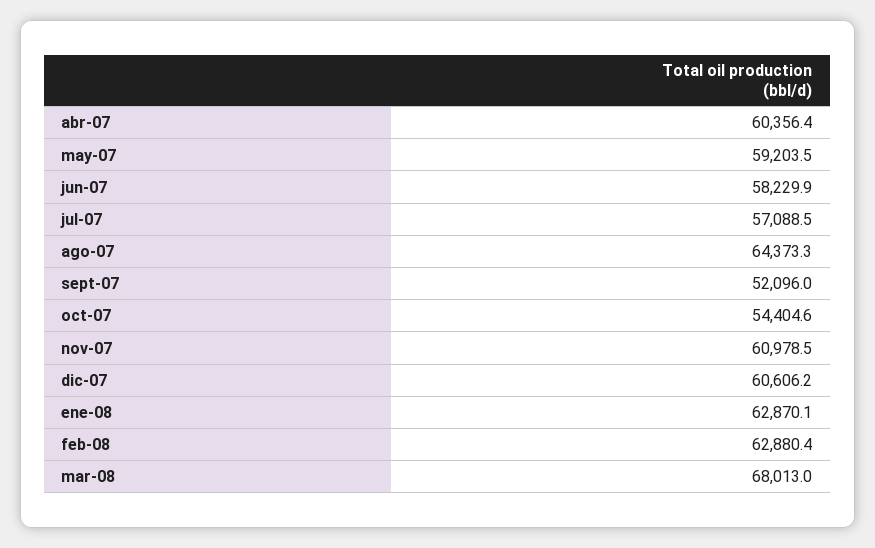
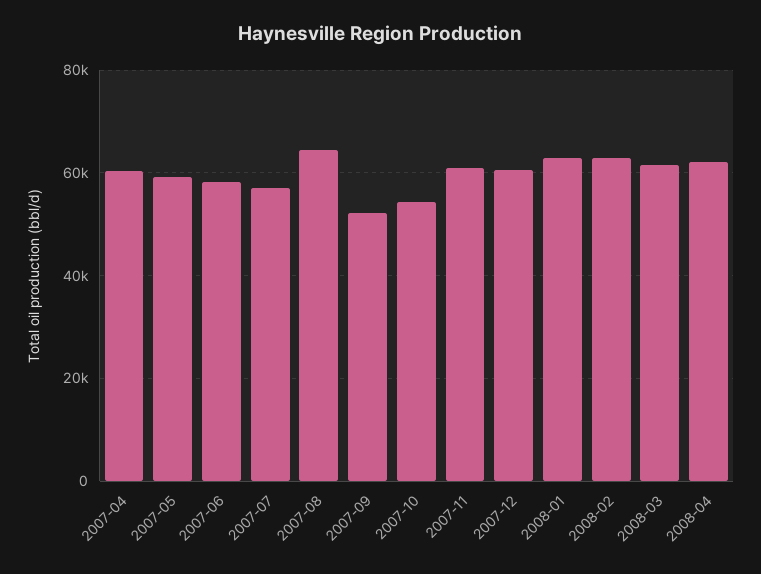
mar-08: 68013 -> 62000
2008-04: none -> 62000

